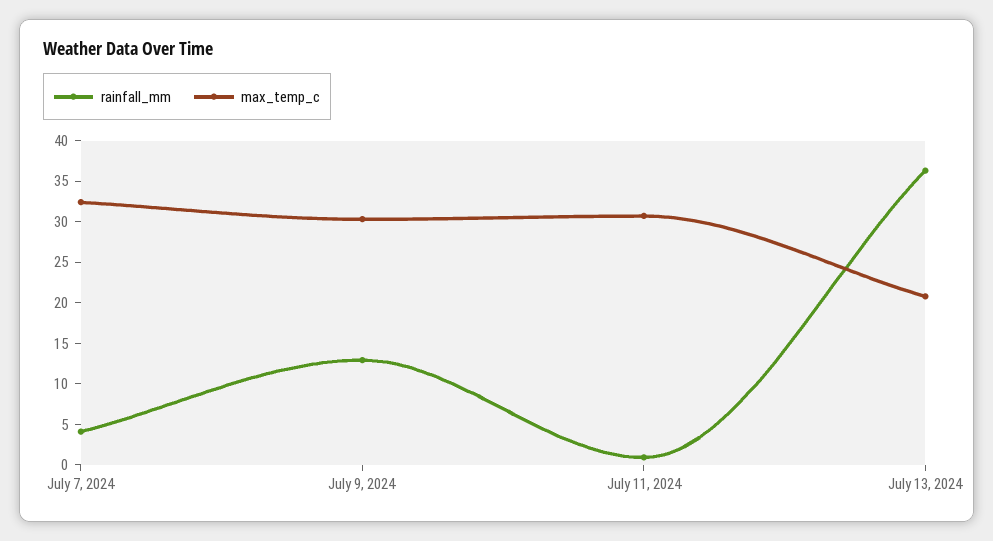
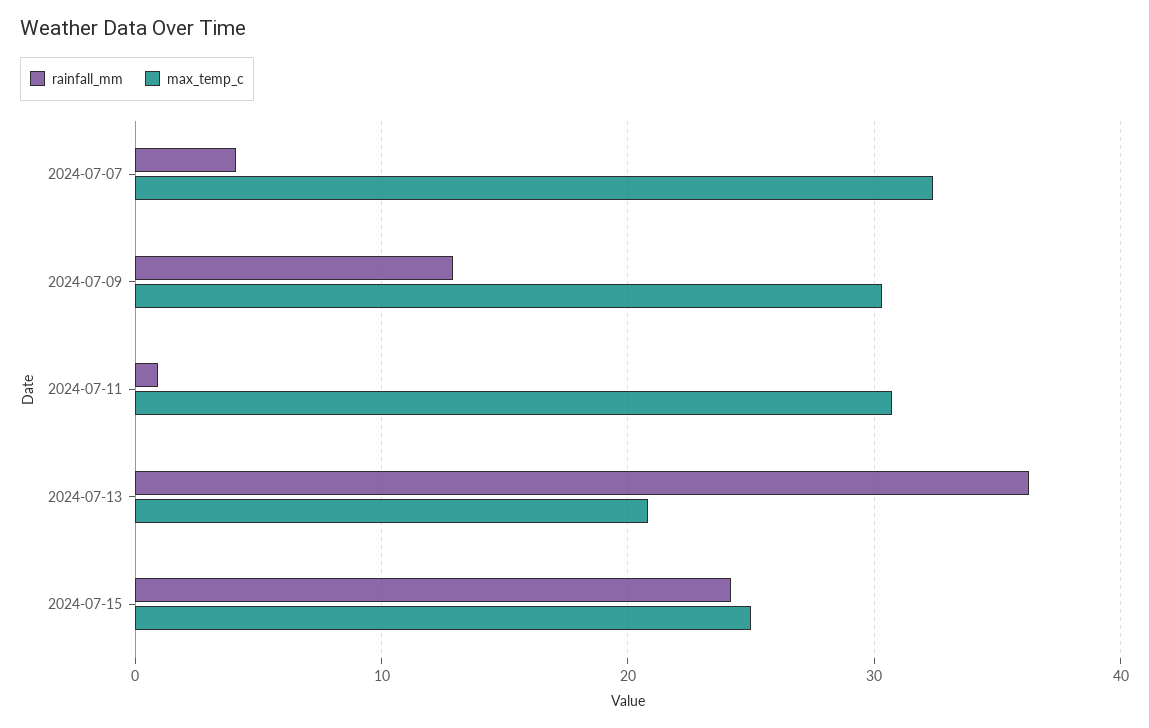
rainfall_mm, 2024-07-15: none -> 24
max_temp_c, 2024-07-15: none -> 25

